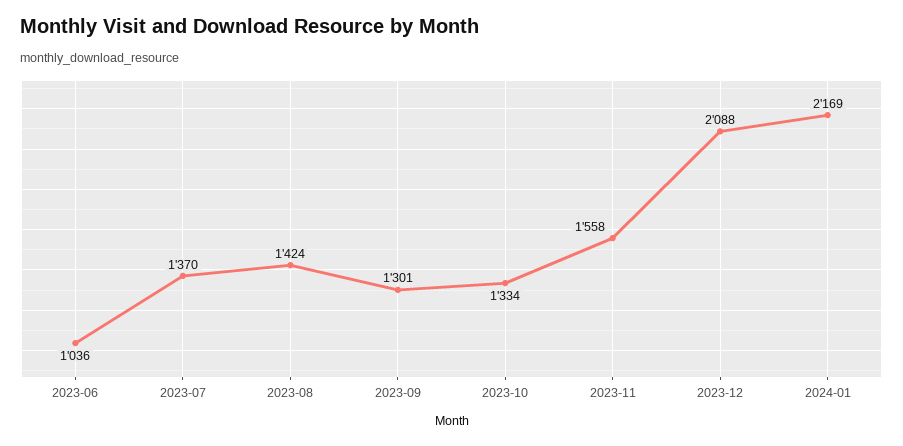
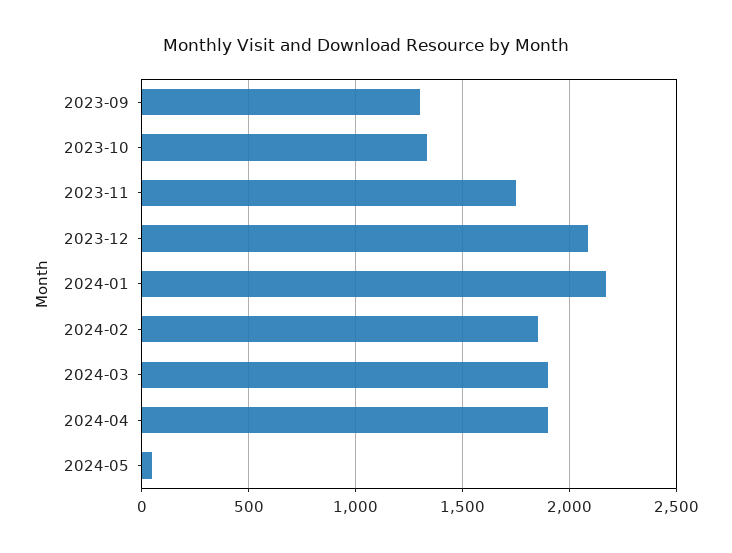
2023-06: 1036 -> none
2023-07: 1370 -> none
2023-08: 1424 -> none
2023-11: 1558 -> 1750
2024-02: none -> 1850
2024-03: none -> 1900
2024-04: none -> 1900
2024-05: none -> 50

